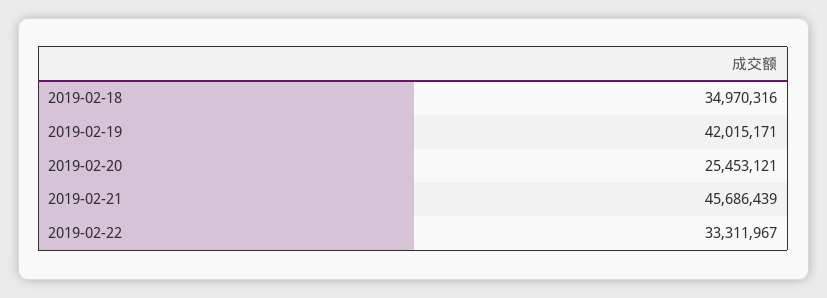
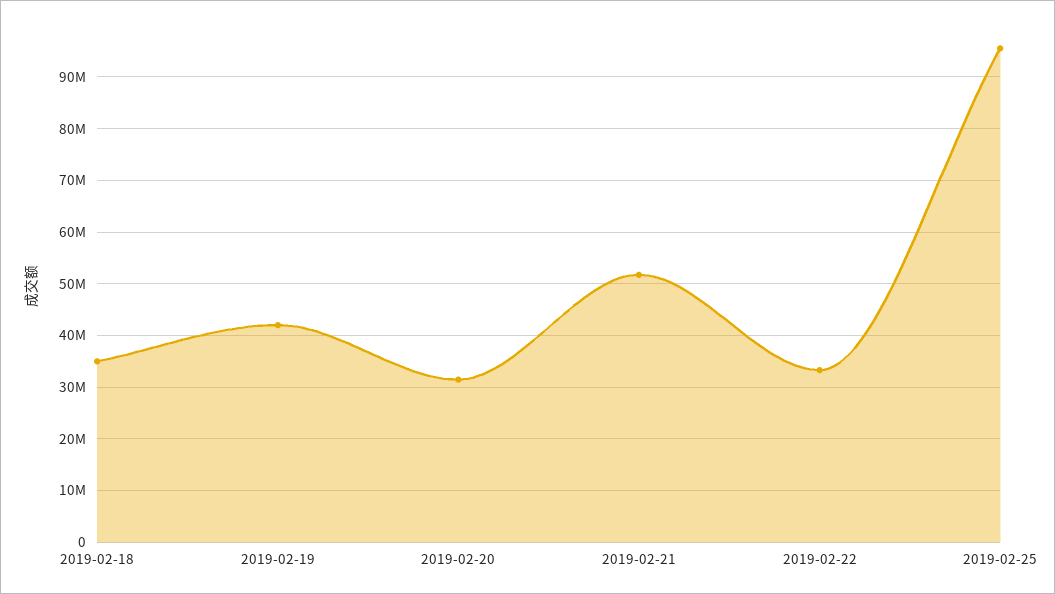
2019-02-20: 25453121 -> 32000000
2019-02-21: 45686439 -> 52000000
2019-02-25: none -> 96000000

